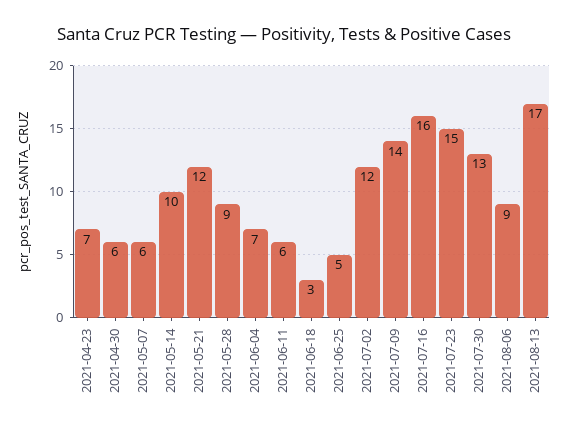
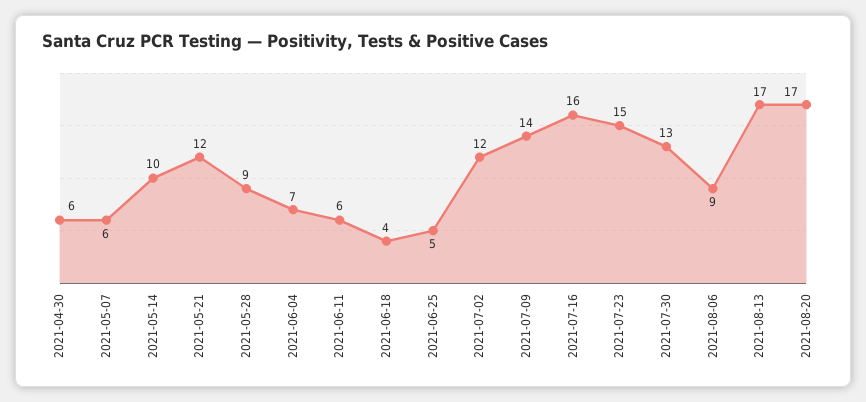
2021-04-23: 7 -> none
2021-06-18: 3 -> 4
2021-08-20: none -> 17

